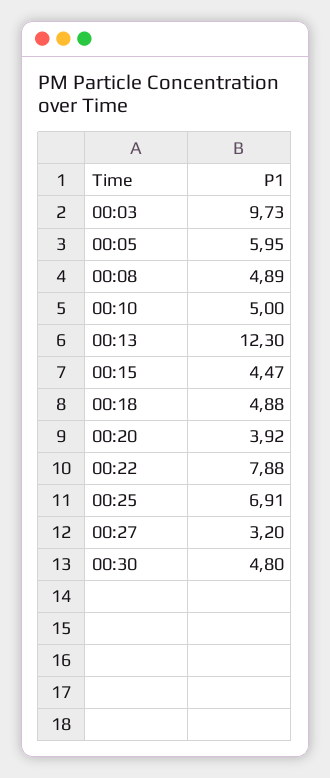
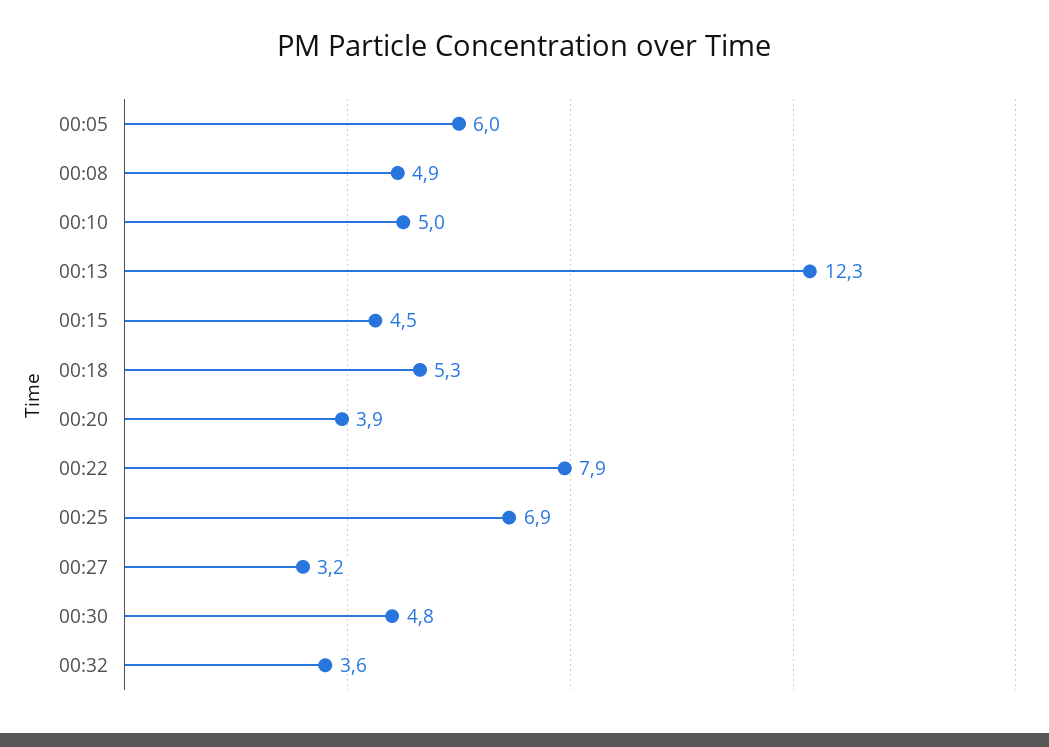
00:03: 9.73 -> none
00:18: 4.88 -> 5.3
00:32: none -> 3.6

